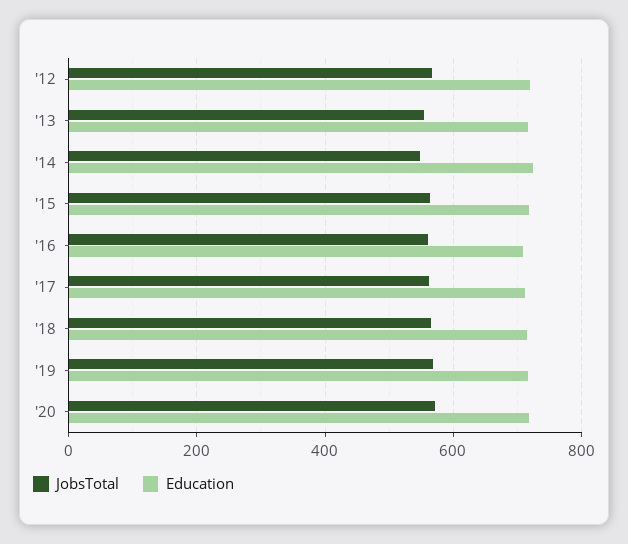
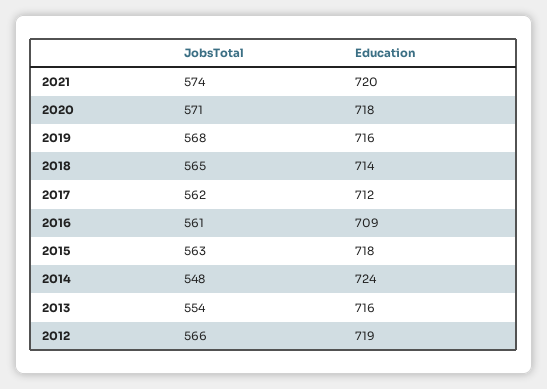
JobsTotal, 2021: none -> 574
Education, 2021: none -> 720

